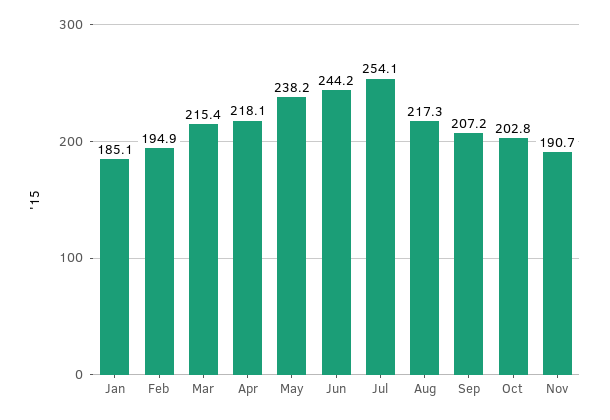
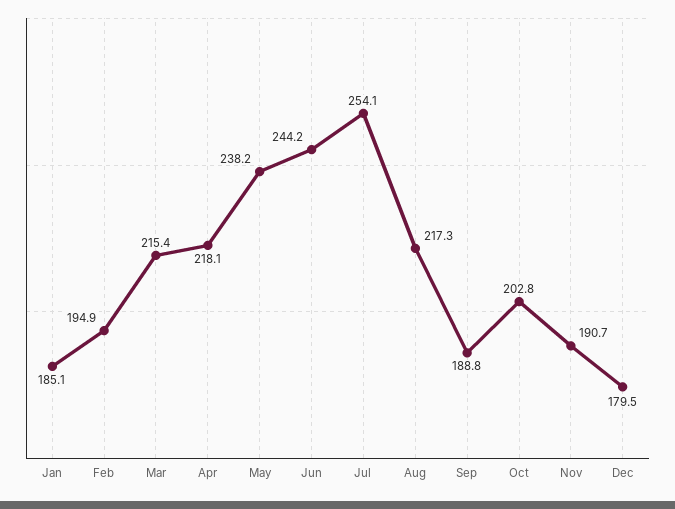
Sep: 207.2 -> 188.8
Dec: none -> 179.5

